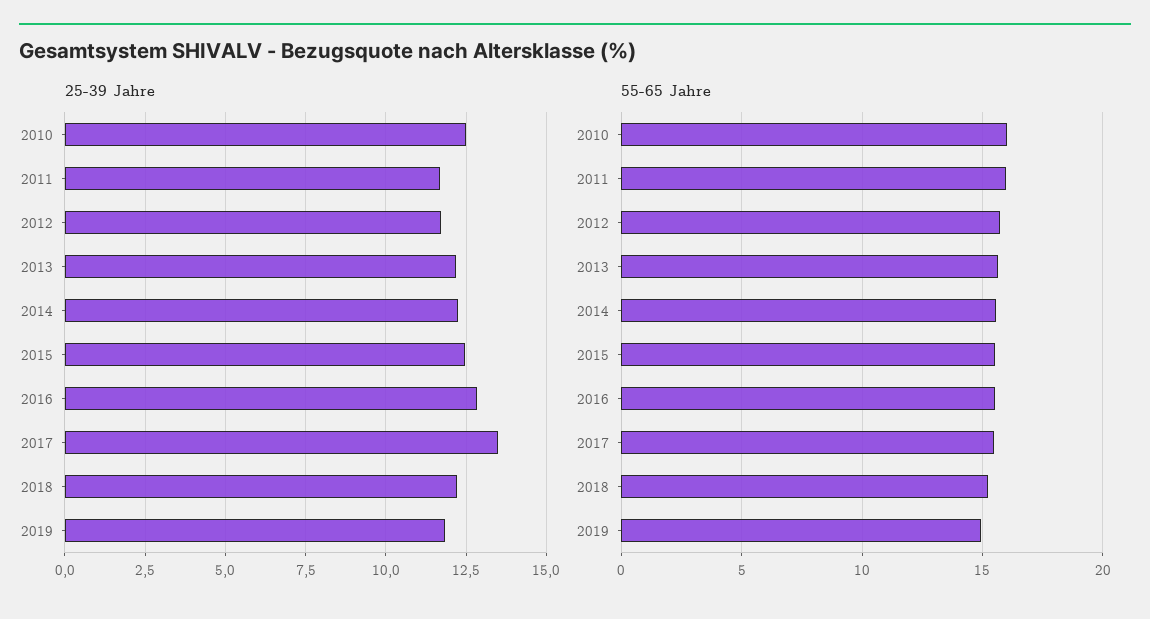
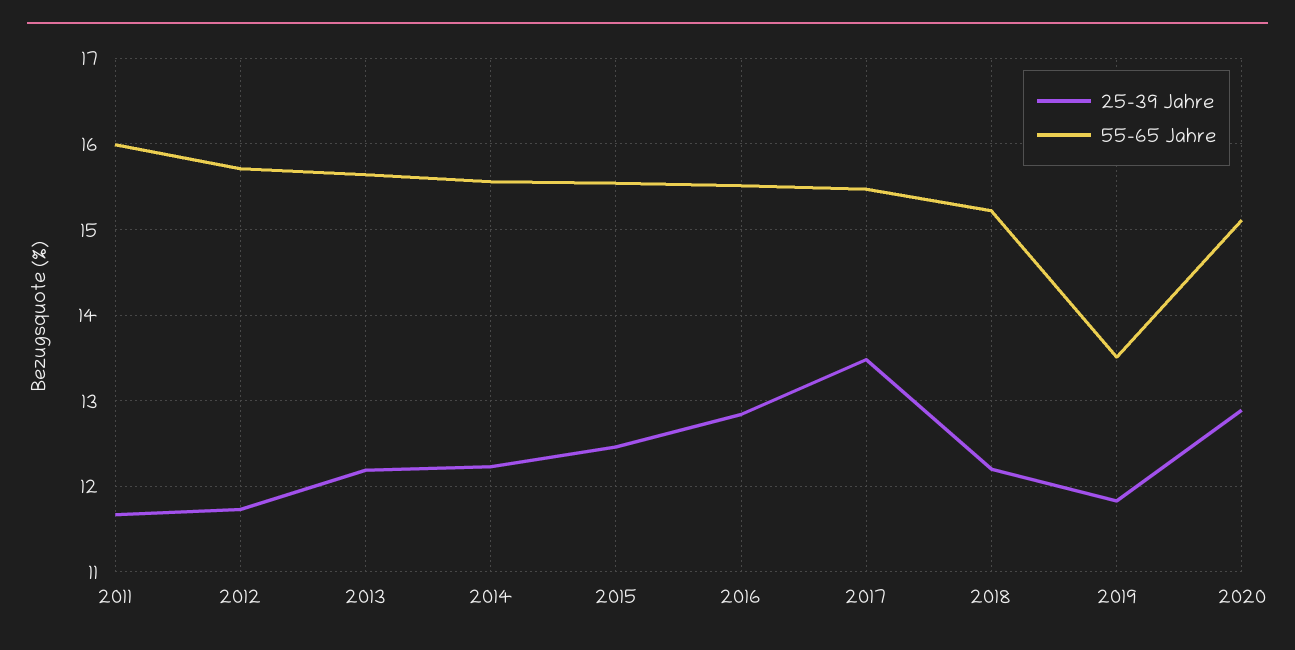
25-39 Jahre, 2010: 12.5 -> none
55-65 Jahre, 2010: 16 -> none
55-65 Jahre, 2019: 15 -> 13.5
25-39 Jahre, 2020: none -> 12.9
55-65 Jahre, 2020: none -> 15.1

